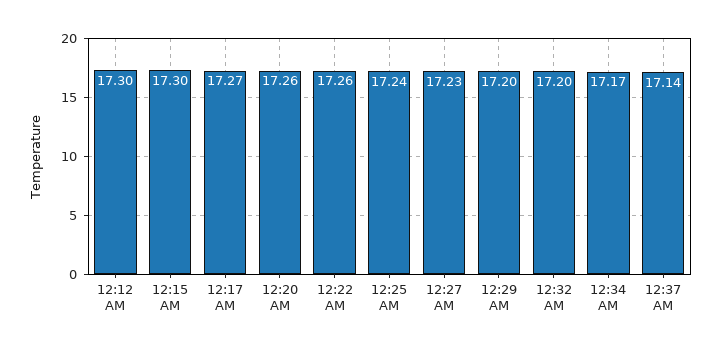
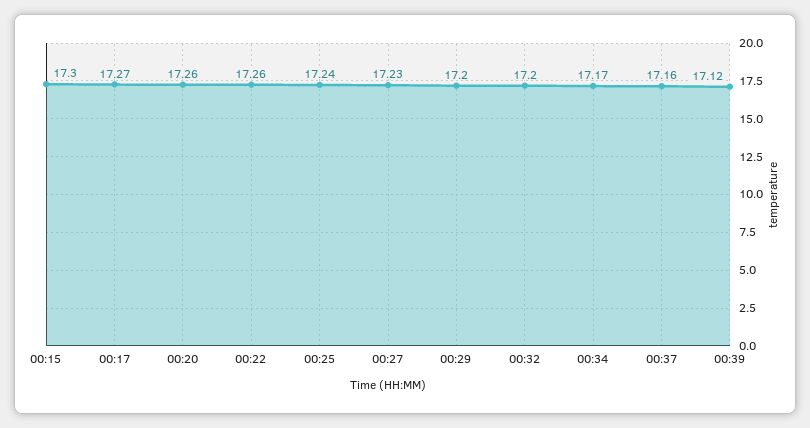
12:12 AM: 17.3 -> none
12:37 AM: 17.14 -> 17.16
00:39: none -> 17.12

